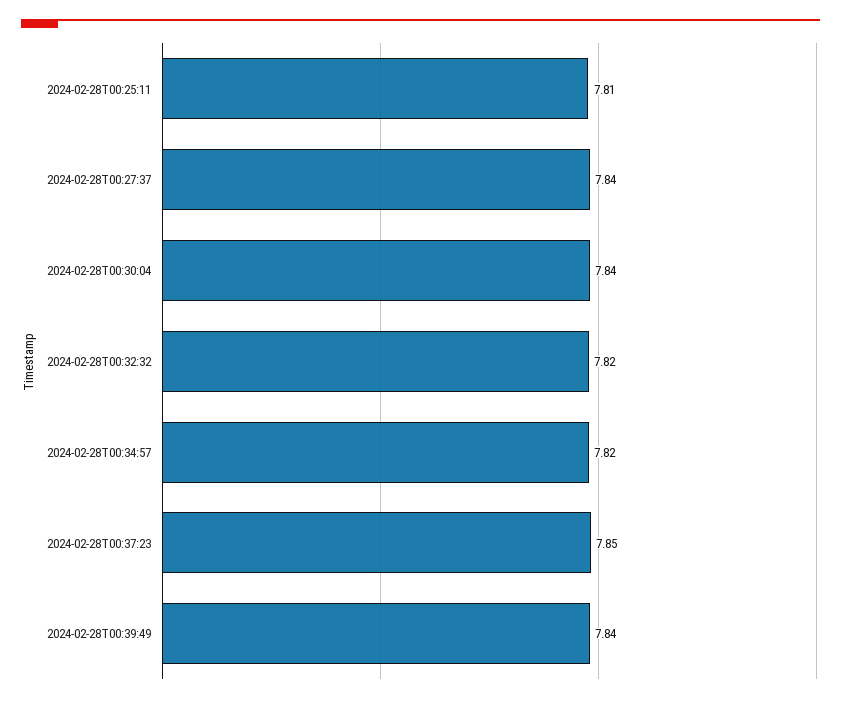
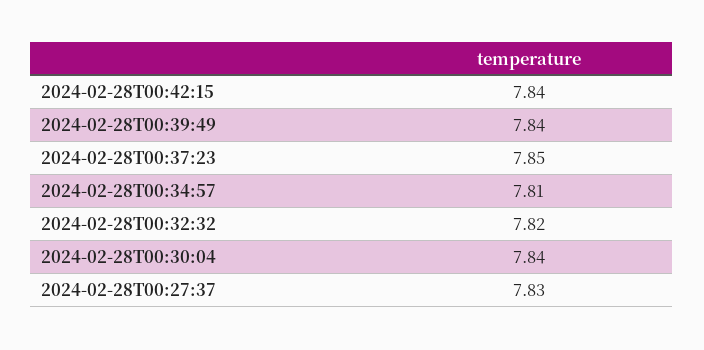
2024-02-28T00:25:11: 7.81 -> none
2024-02-28T00:27:37: 7.84 -> 7.83
2024-02-28T00:34:57: 7.82 -> 7.81
2024-02-28T00:42:15: none -> 7.84

